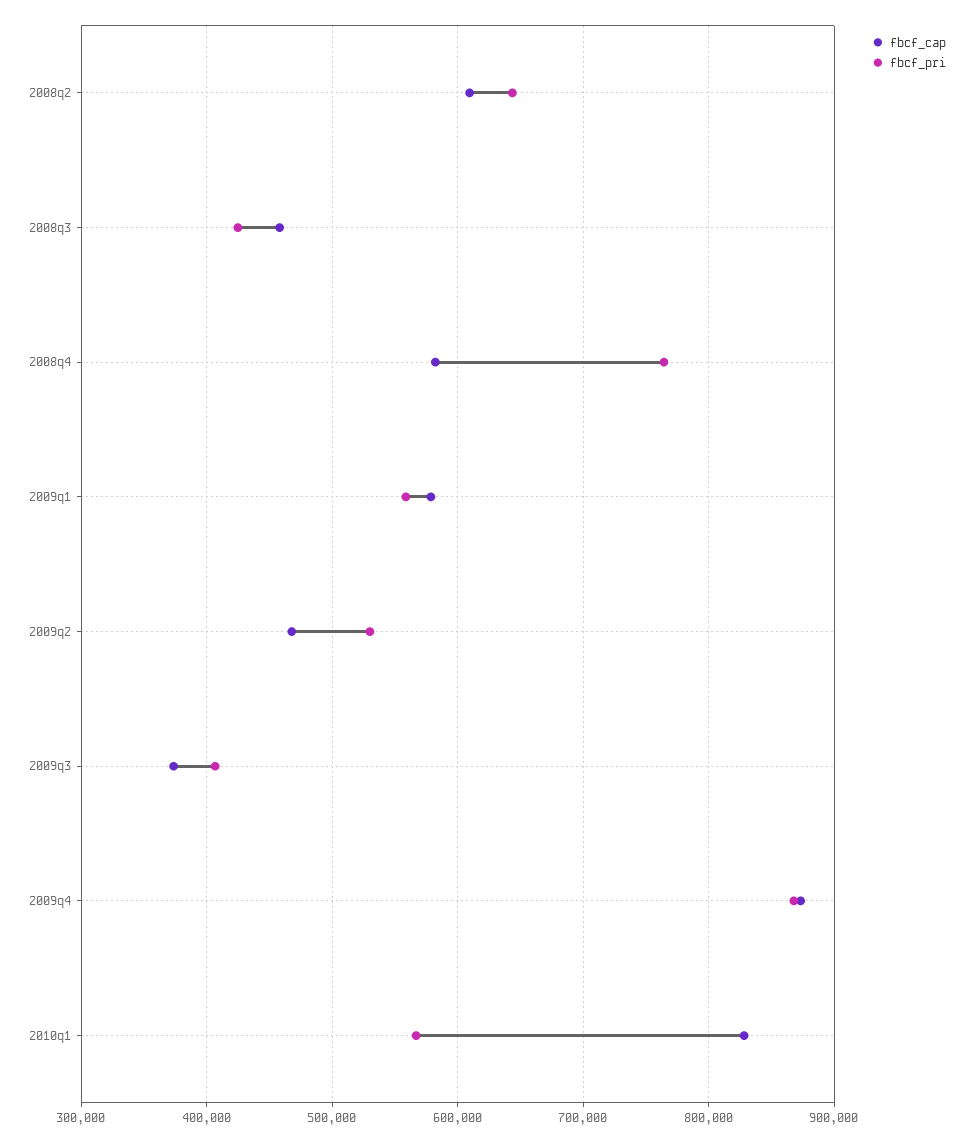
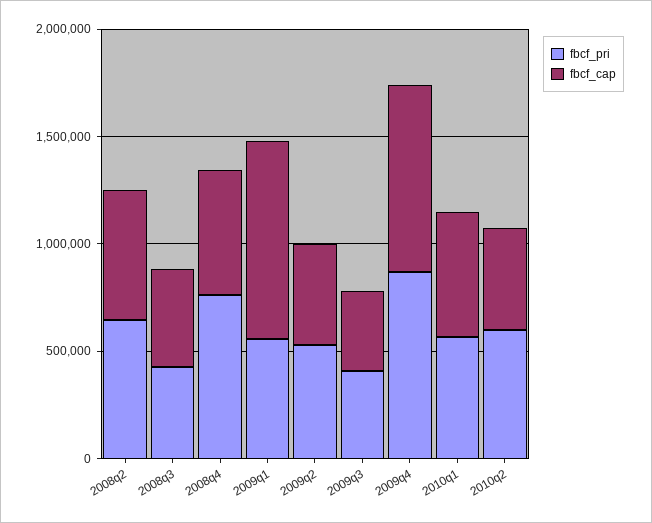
fbcf_cap, 2009q1: 580000 -> 900000
fbcf_cap, 2010q1: 830000 -> 600000
fbcf_pri, 2010q2: none -> 600000
fbcf_cap, 2010q2: none -> 500000

